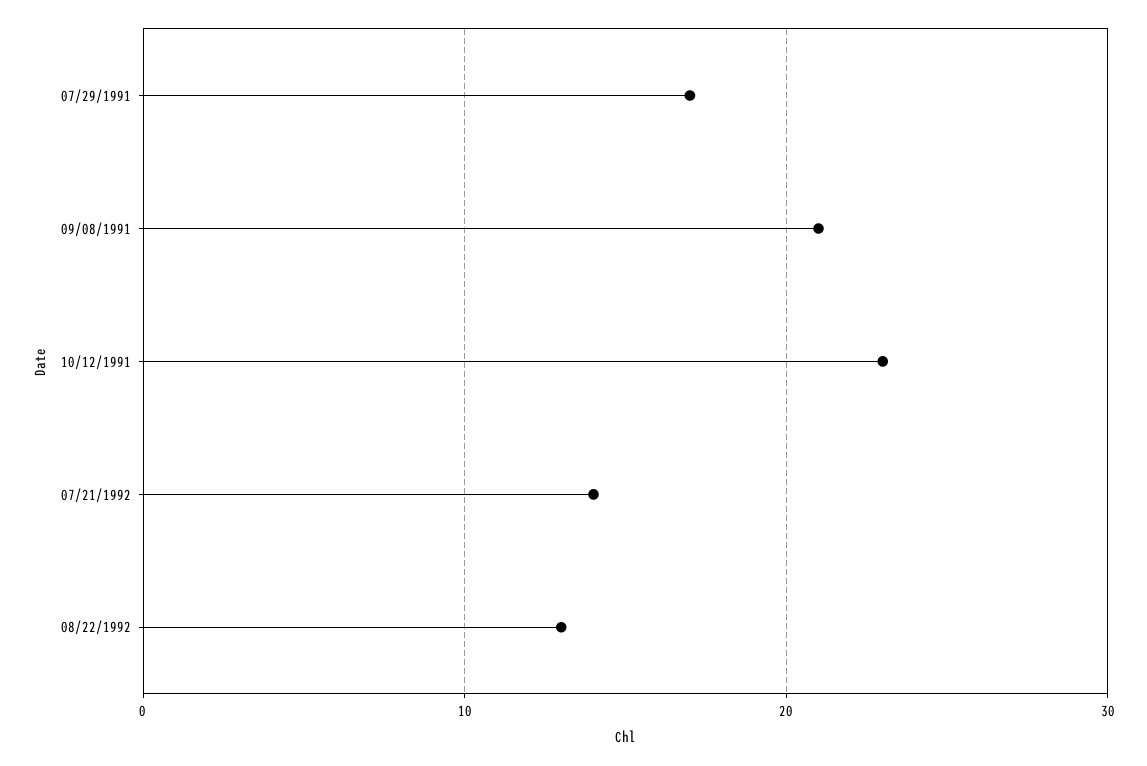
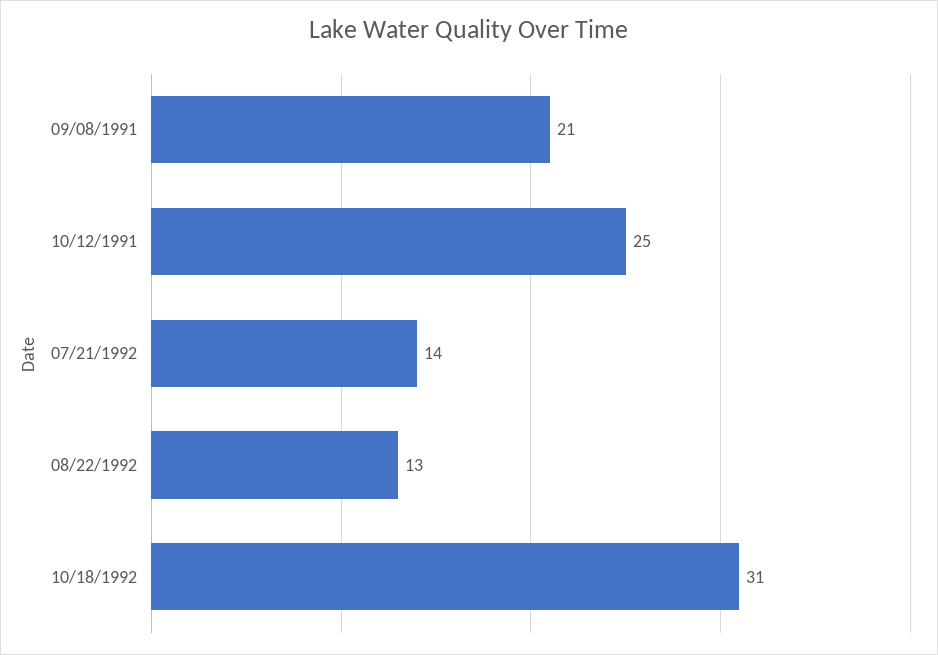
07/29/1991: 17 -> none
10/12/1991: 23 -> 25
10/18/1992: none -> 31

